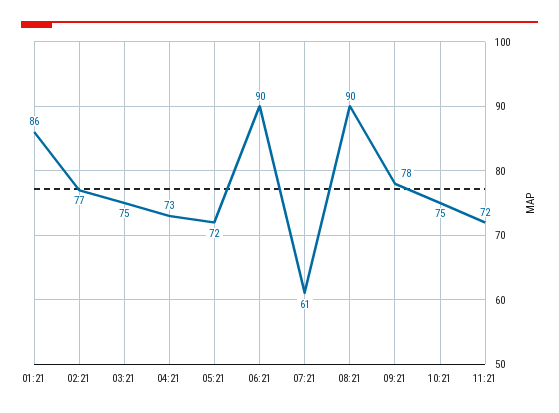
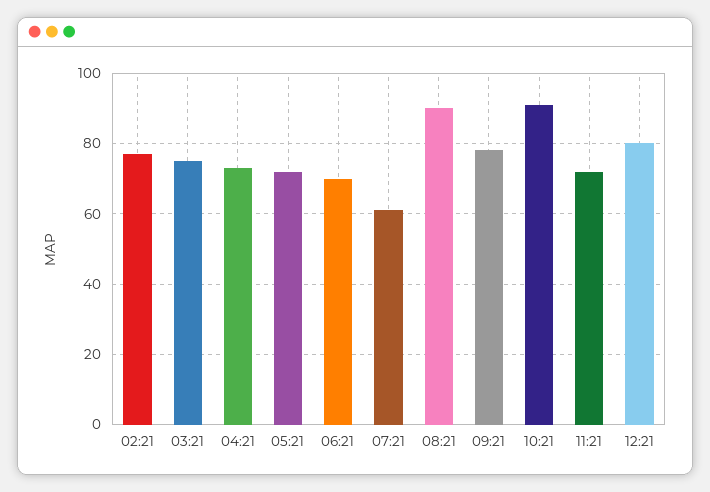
01:21: 86 -> none
06:21: 90 -> 70
10:21: 75 -> 90
12:21: none -> 80

